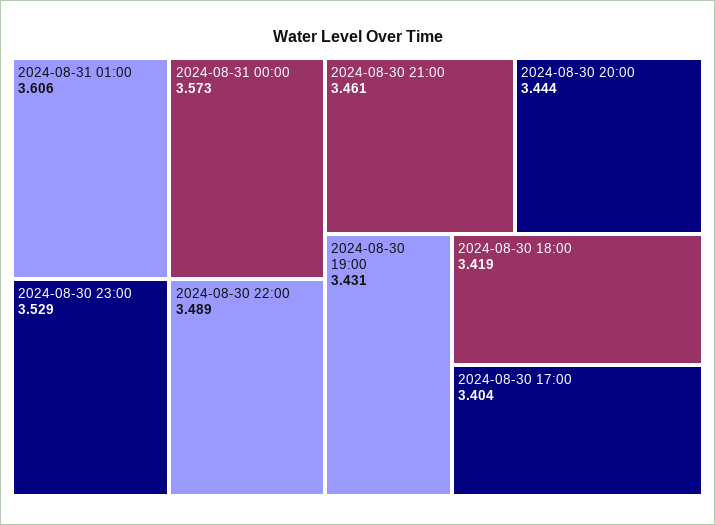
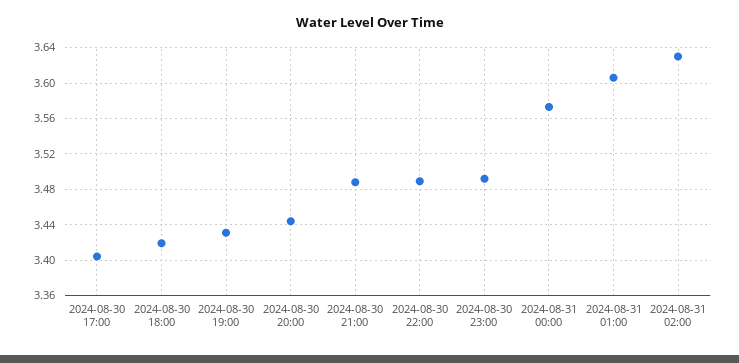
2024-08-30 23:00: 3.529 -> 3.49
2024-08-30 21:00: 3.461 -> 3.49
2024-08-31 02:00: none -> 3.63

